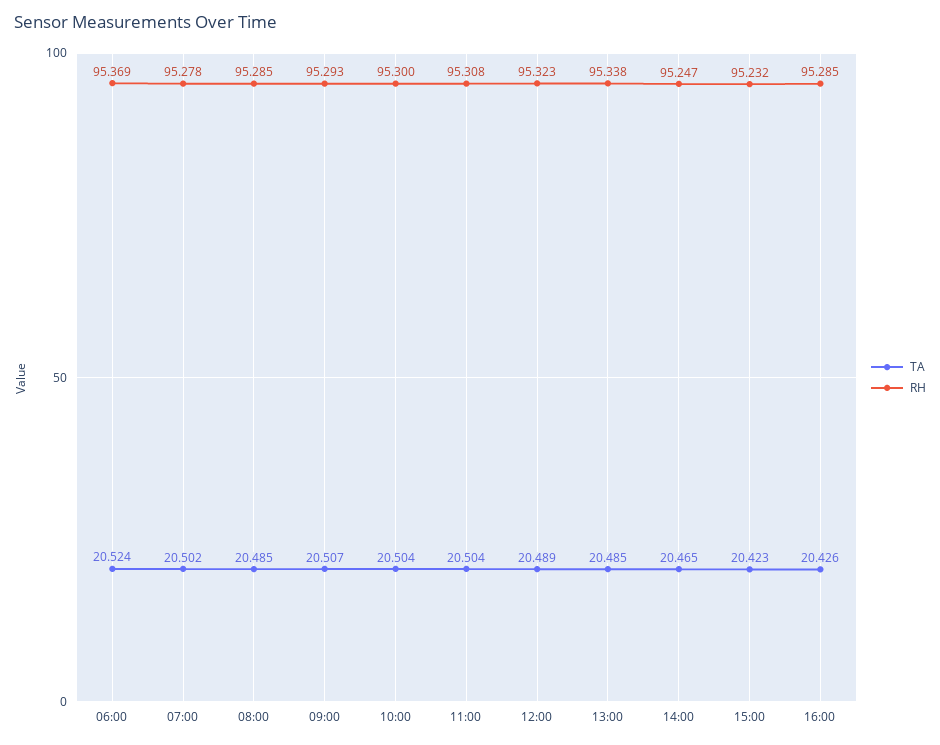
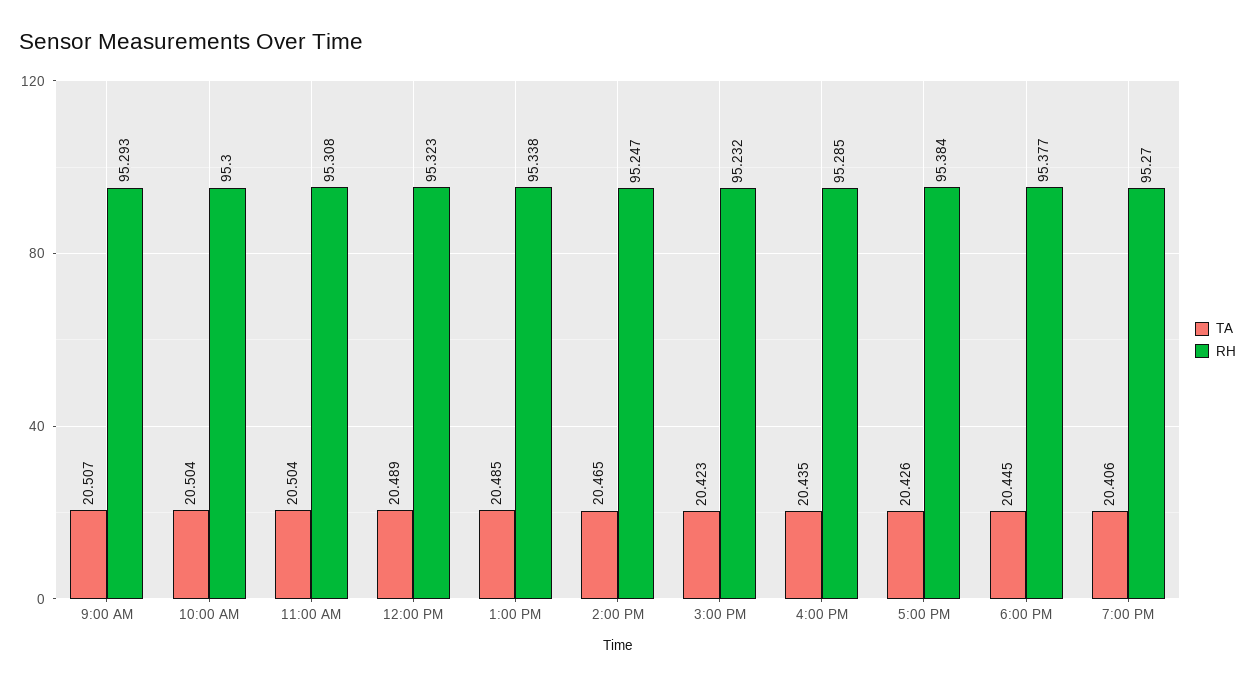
TA, 06:00: 20.524 -> none
RH, 06:00: 95.369 -> none
TA, 07:00: 20.502 -> none
RH, 07:00: 95.278 -> none
TA, 08:00: 20.485 -> none
RH, 08:00: 95.285 -> none
TA, 16:00: 20.426 -> 20.435
TA, 5:00 PM: none -> 20.426
RH, 5:00 PM: none -> 95.384
TA, 6:00 PM: none -> 20.445
RH, 6:00 PM: none -> 95.377
TA, 7:00 PM: none -> 20.406
RH, 7:00 PM: none -> 95.27

